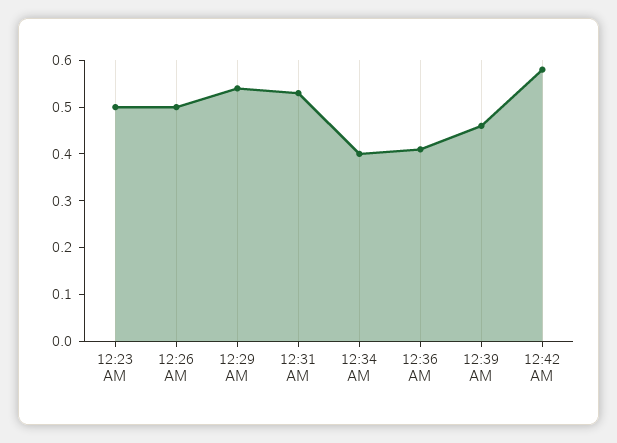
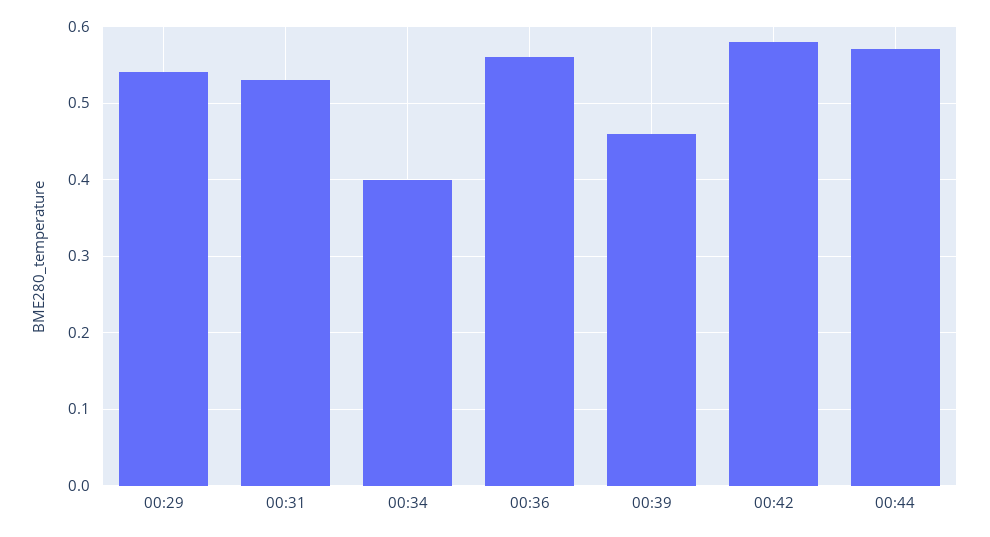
12:23 AM: 0.5 -> none
12:26 AM: 0.5 -> none
12:36 AM: 0.4 -> 0.56
00:44: none -> 0.57

